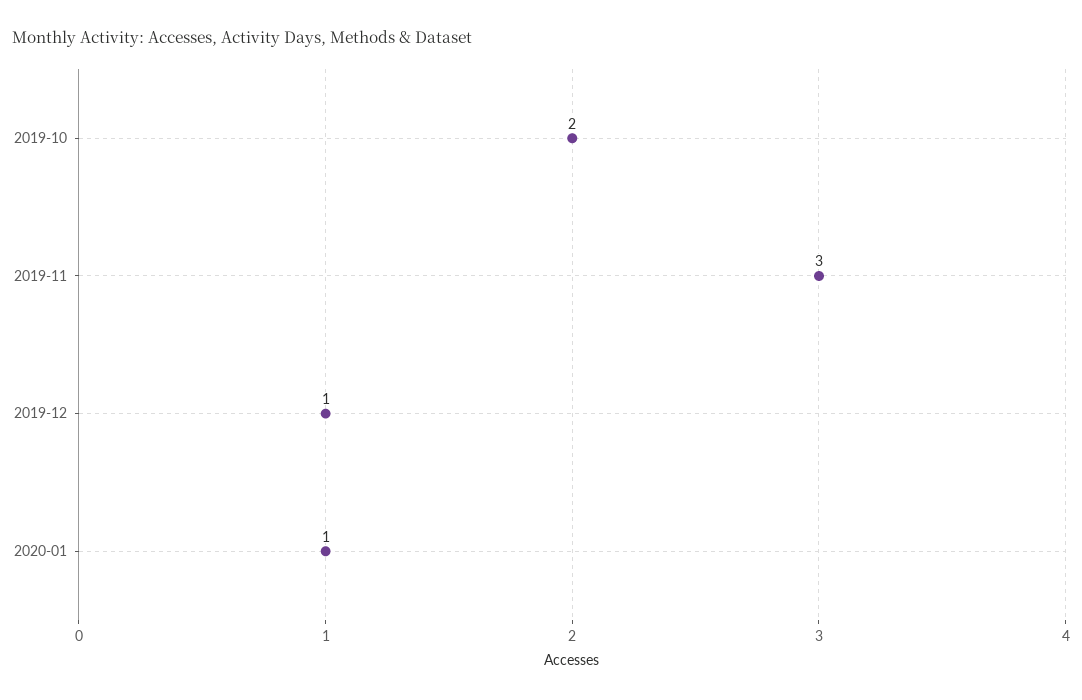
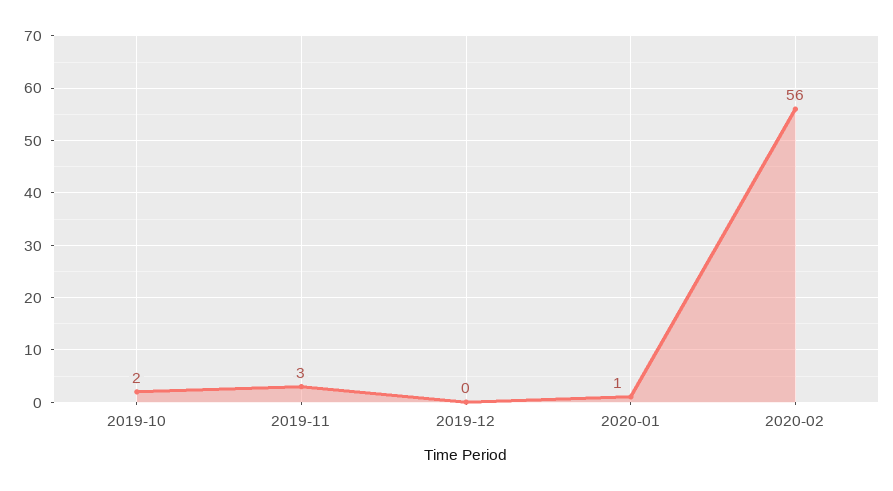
2019-12: 1 -> 0
2020-02: none -> 56

